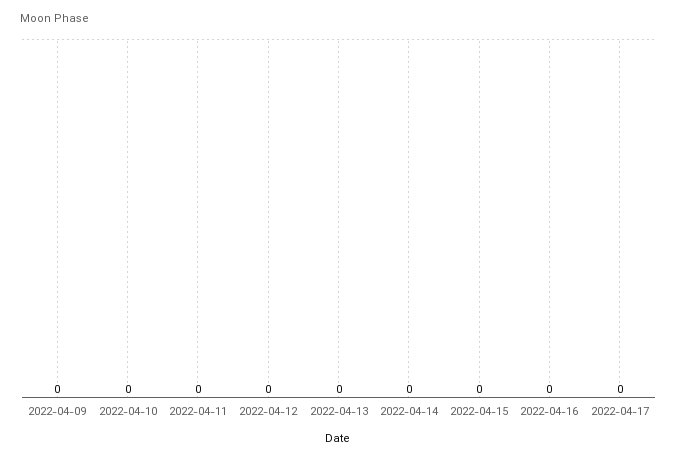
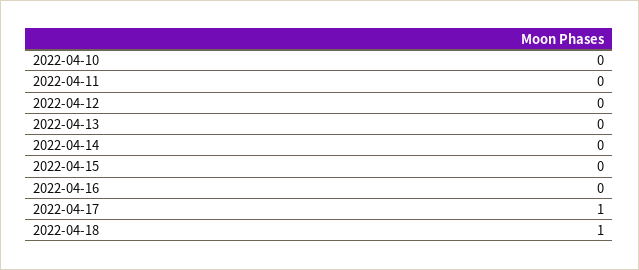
2022-04-09: 0 -> none
2022-04-17: 0 -> 1
2022-04-18: none -> 1

